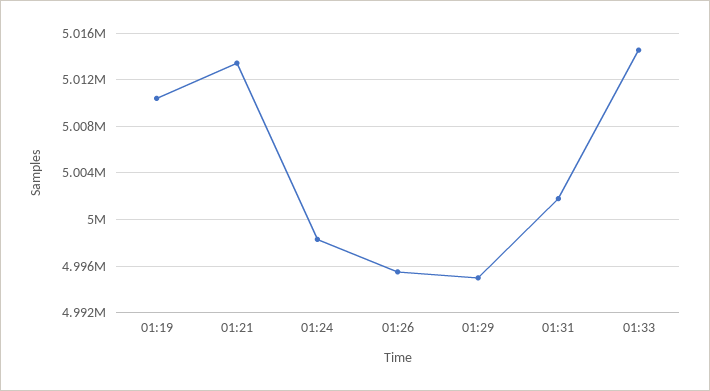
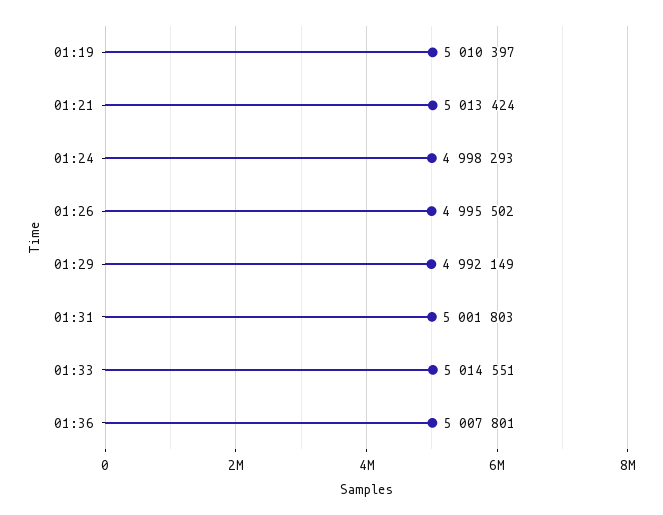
01:29: 4995000 -> 4992149
01:36: none -> 5007801

